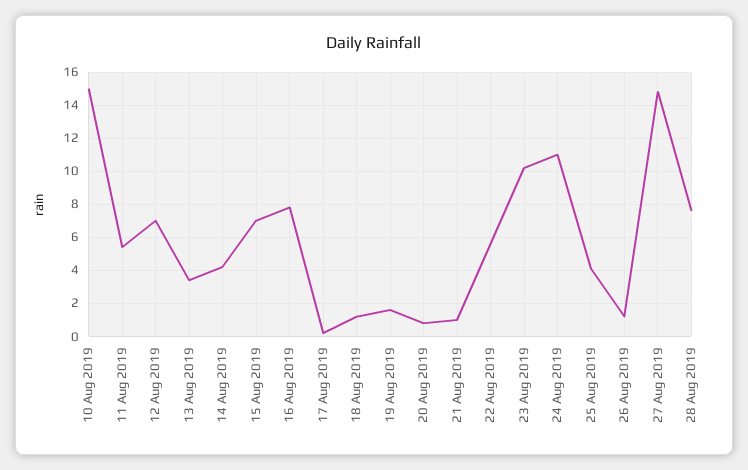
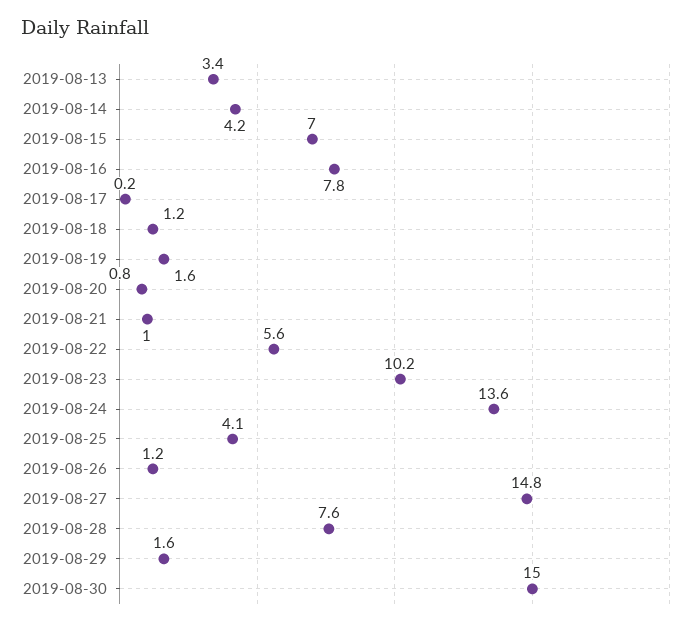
10 Aug 2019: 15 -> none
11 Aug 2019: 5.5 -> none
12 Aug 2019: 7 -> none
24 Aug 2019: 11 -> 13.6
2019-08-29: none -> 1.6
2019-08-30: none -> 15

